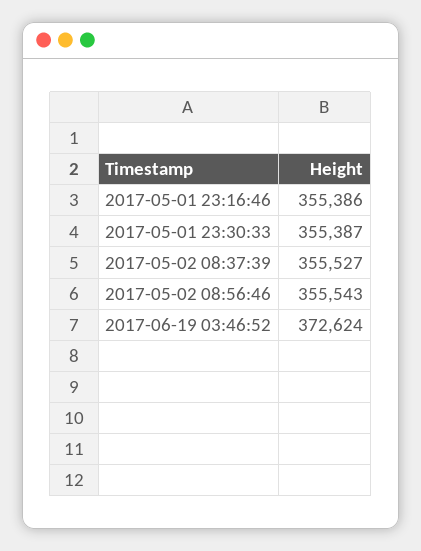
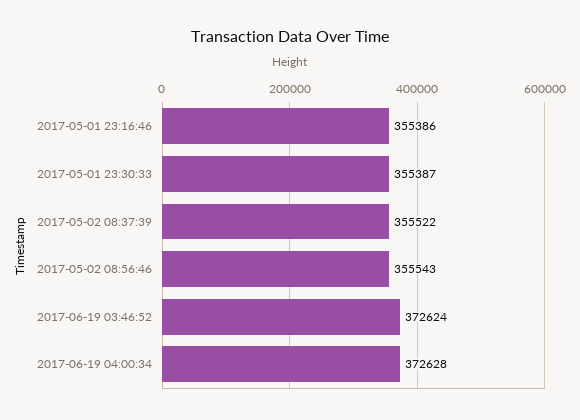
2017-05-02 08:37:39: 355527 -> 355522
2017-06-19 04:00:34: none -> 372628

